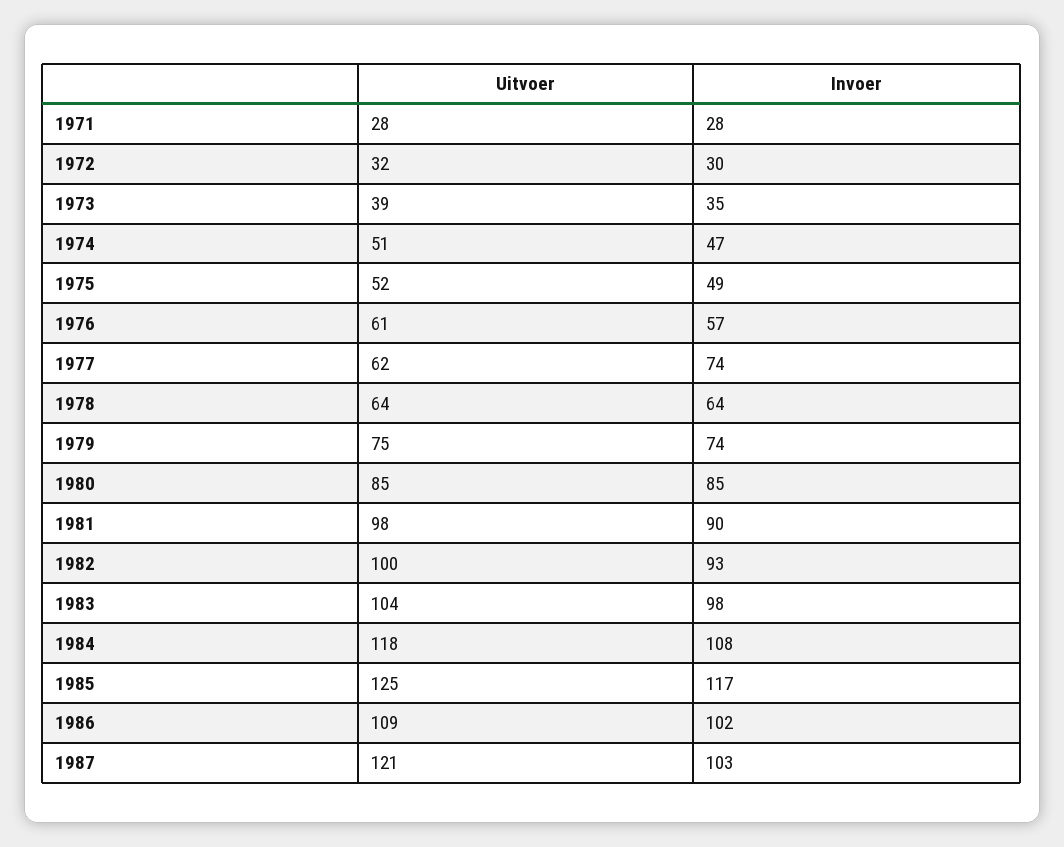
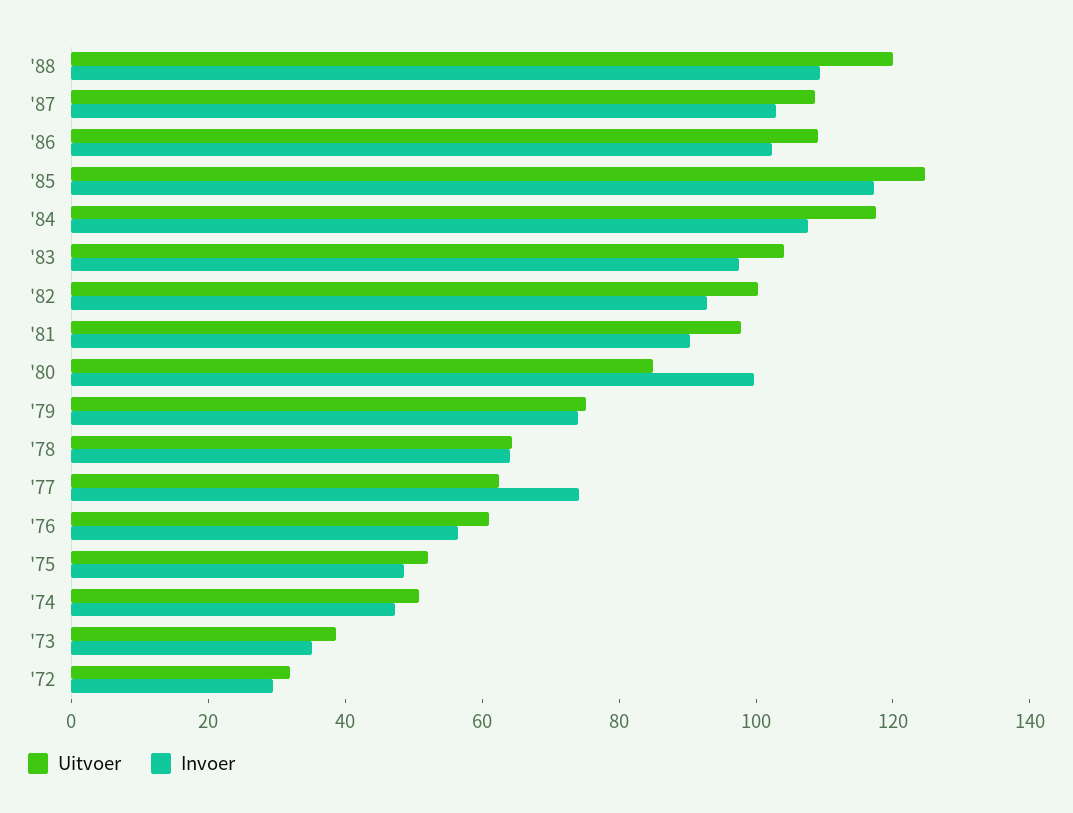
Uitvoer, 1971: 28 -> none
Invoer, 1971: 28 -> none
Invoer, 1980: 85 -> 100
Uitvoer, 1987: 121 -> 110
Uitvoer, '88: none -> 120
Invoer, '88: none -> 110

